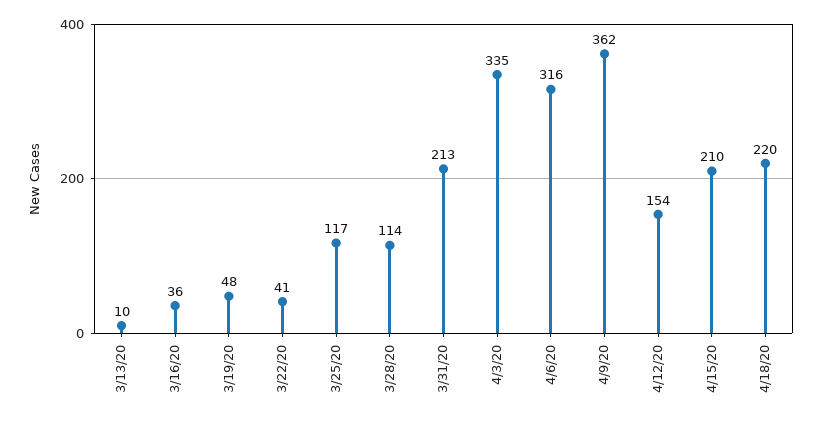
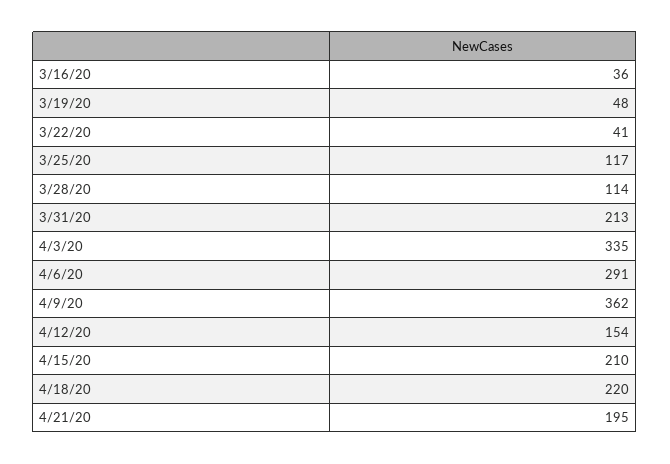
3/13/20: 10 -> none
4/6/20: 316 -> 291
4/21/20: none -> 195

